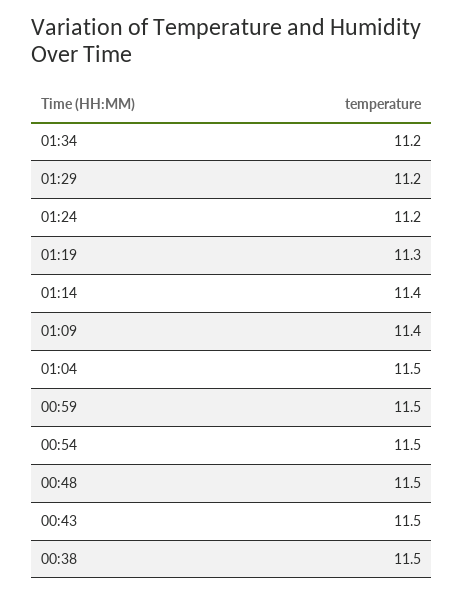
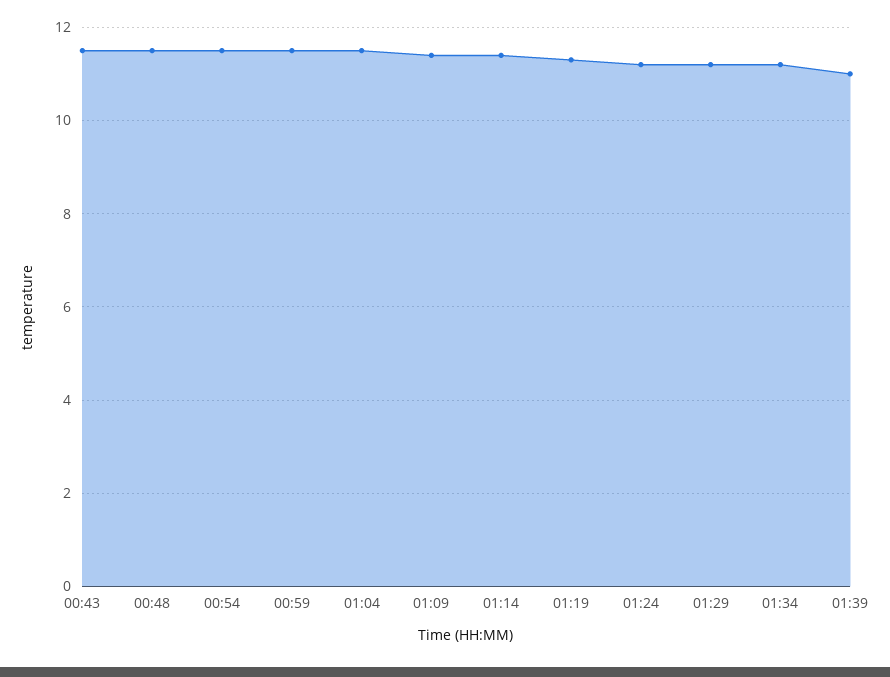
00:38: 11.5 -> none
01:39: none -> 11

